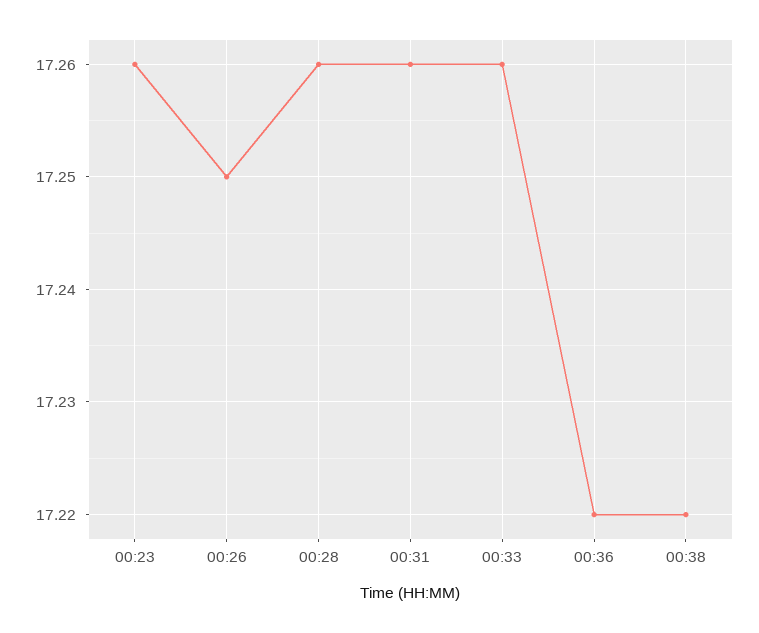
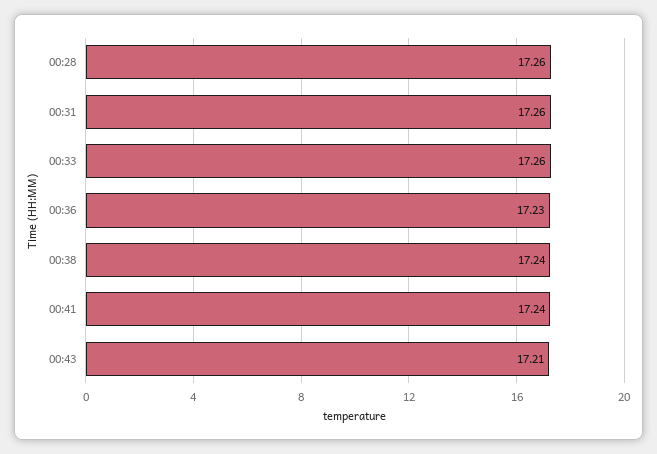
00:23: 17.26 -> none
00:26: 17.25 -> none
00:36: 17.22 -> 17.23
00:38: 17.22 -> 17.24
00:41: none -> 17.24
00:43: none -> 17.21

